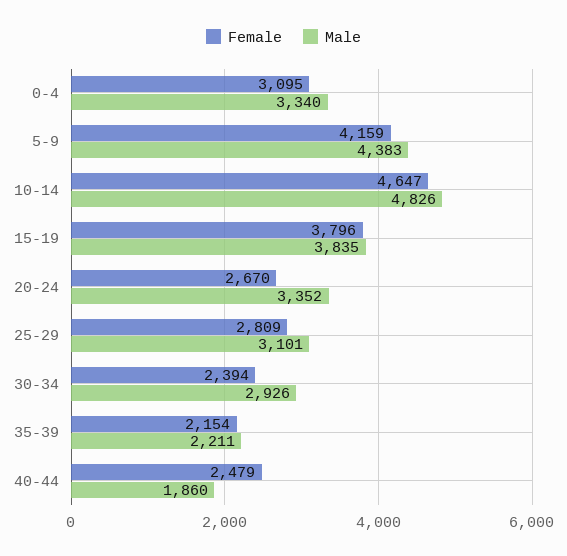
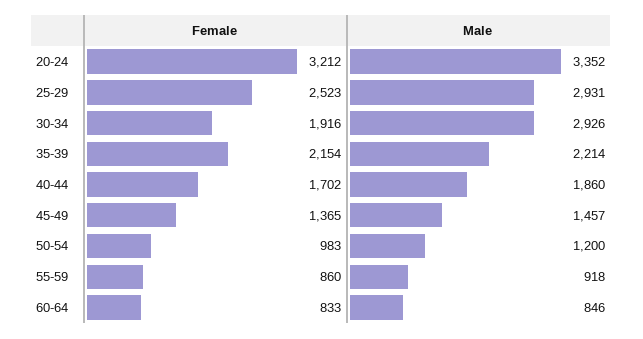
Female, 0-4: 3095 -> none
Male, 0-4: 3340 -> none
Female, 5-9: 4159 -> none
Male, 5-9: 4383 -> none
Female, 10-14: 4647 -> none
Male, 10-14: 4826 -> none
Female, 15-19: 3796 -> none
Male, 15-19: 3835 -> none
Female, 20-24: 2670 -> 3212
Female, 25-29: 2809 -> 2523
Male, 25-29: 3101 -> 2931
Female, 30-34: 2394 -> 1916
Male, 35-39: 2211 -> 2214
Female, 40-44: 2479 -> 1702
Female, 45-49: none -> 1365
Male, 45-49: none -> 1457
Female, 50-54: none -> 983
Male, 50-54: none -> 1200
Female, 55-59: none -> 860
Male, 55-59: none -> 918
Female, 60-64: none -> 833
Male, 60-64: none -> 846

